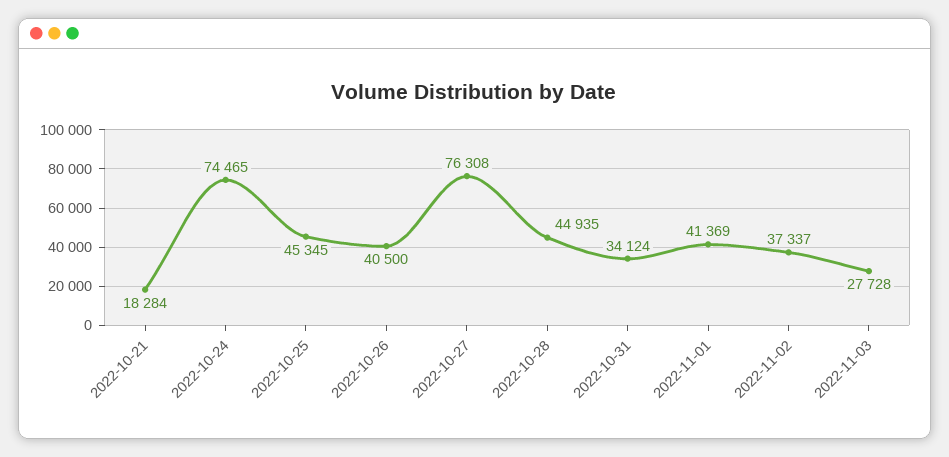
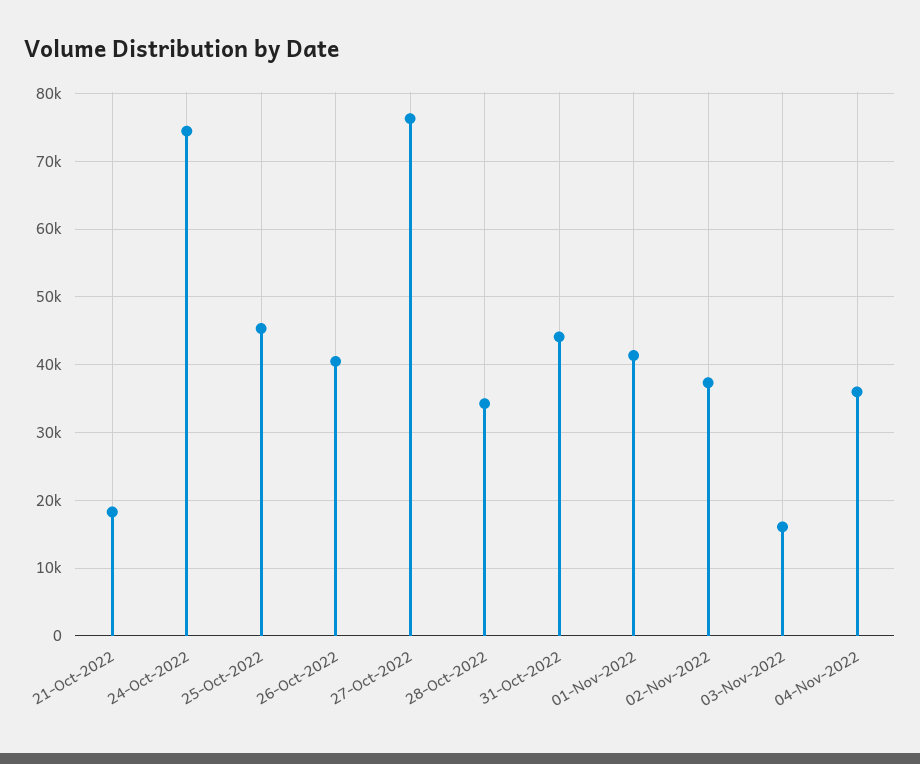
2022-10-28: 44935 -> 34000
2022-10-31: 34124 -> 44000
2022-11-03: 27728 -> 16000
04-Nov-2022: none -> 36000

